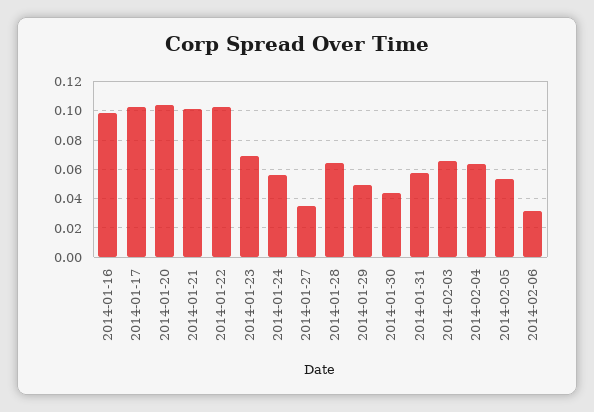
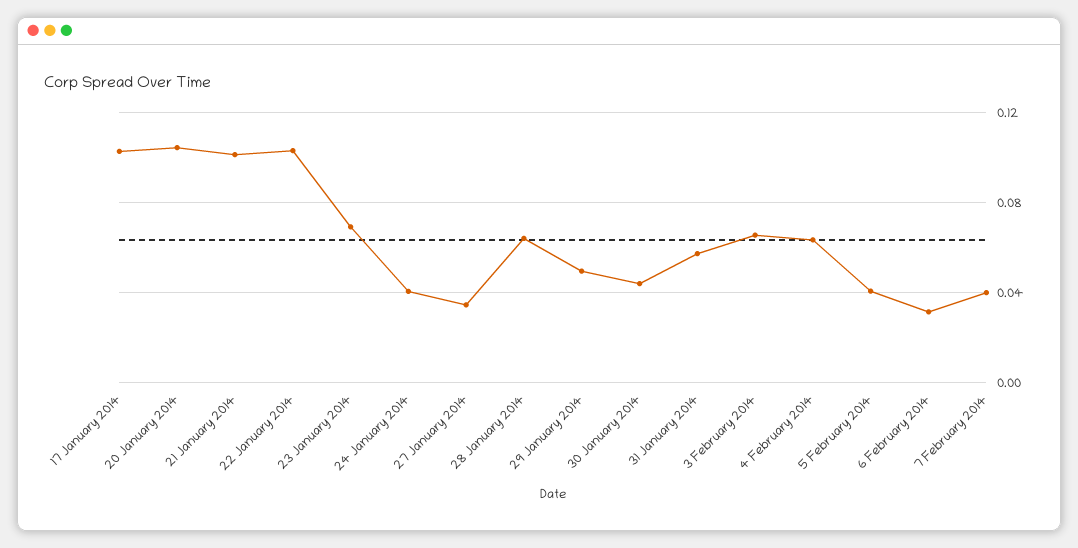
2014-01-16: 0.1 -> none
2014-01-24: 0.055 -> 0.04
2014-02-05: 0.055 -> 0.04
7 February 2014: none -> 0.04

